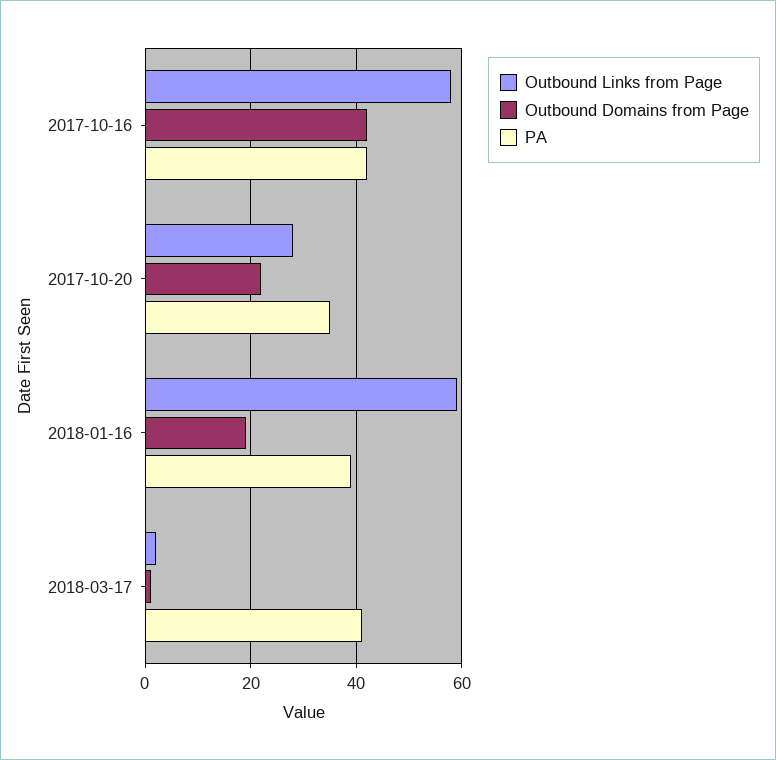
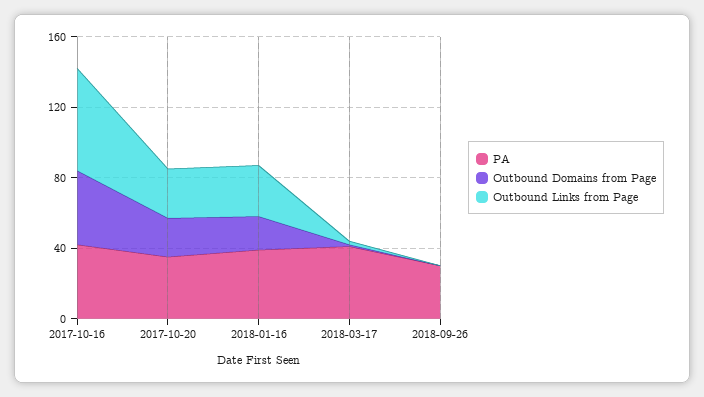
Outbound Links from Page, 2018-01-16: 60 -> 30
PA, 2018-09-26: none -> 30
Outbound Domains from Page, 2018-09-26: none -> 0
Outbound Links from Page, 2018-09-26: none -> 0

